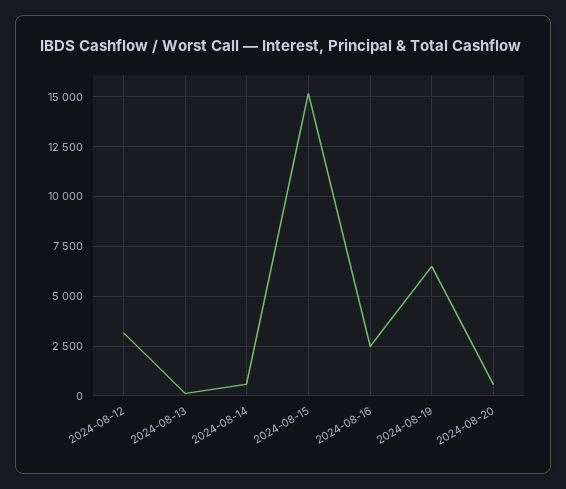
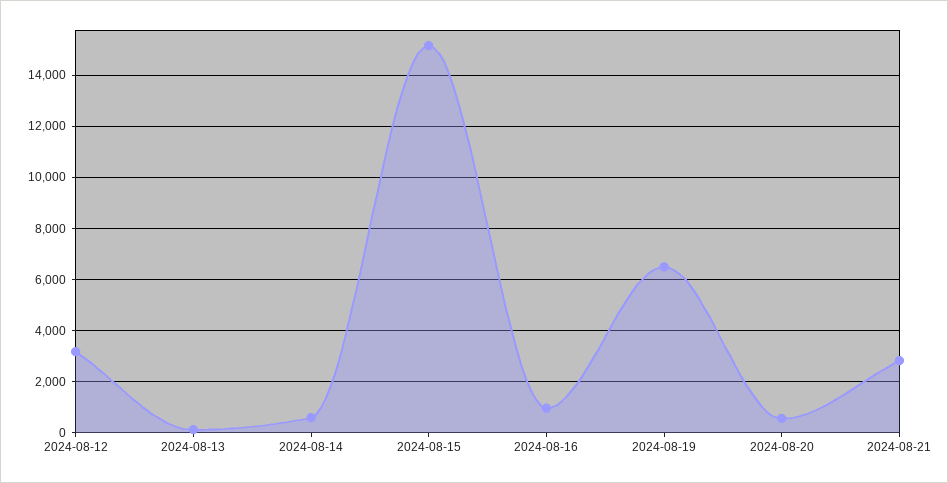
2024-08-16: 2500 -> 1000
2024-08-21: none -> 2750

